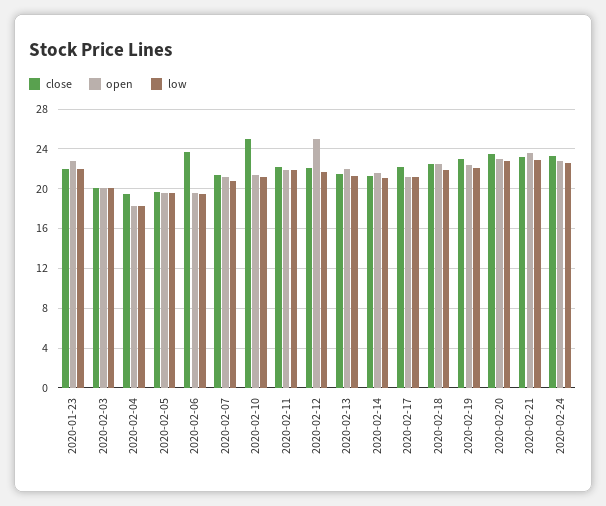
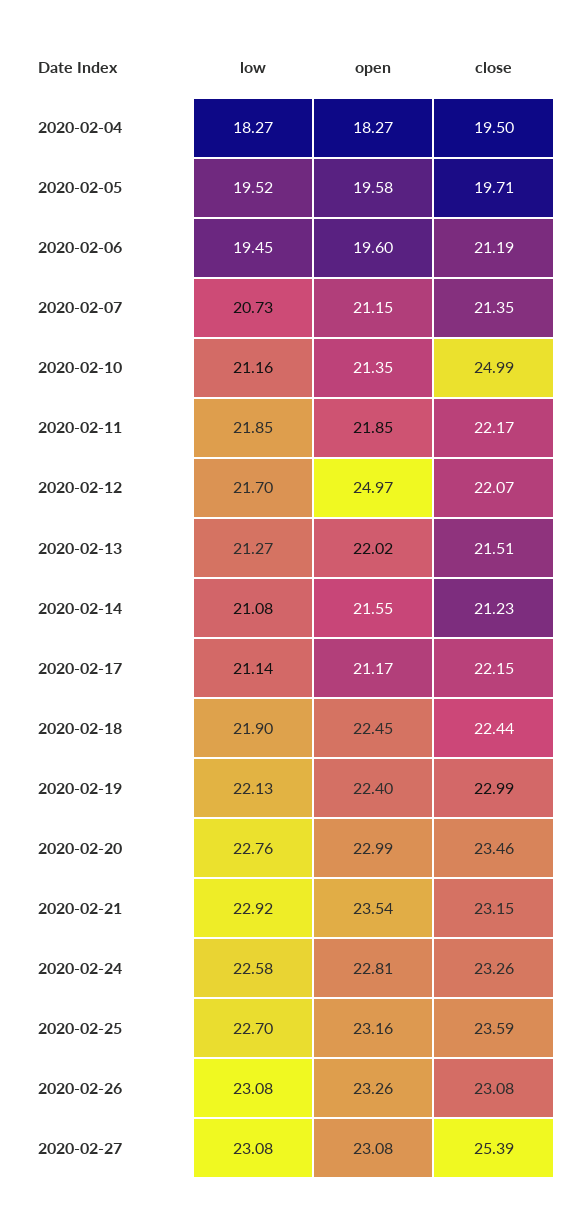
close, 2020-01-23: 22 -> none
open, 2020-01-23: 23 -> none
low, 2020-01-23: 22 -> none
close, 2020-02-03: 20 -> none
open, 2020-02-03: 20 -> none
low, 2020-02-03: 20 -> none
close, 2020-02-06: 24 -> 21.19
low, 2020-02-25: none -> 22.7
open, 2020-02-25: none -> 23.16
close, 2020-02-25: none -> 23.59
low, 2020-02-26: none -> 23.08
open, 2020-02-26: none -> 23.26
close, 2020-02-26: none -> 23.08
low, 2020-02-27: none -> 23.08
open, 2020-02-27: none -> 23.08
close, 2020-02-27: none -> 25.39

